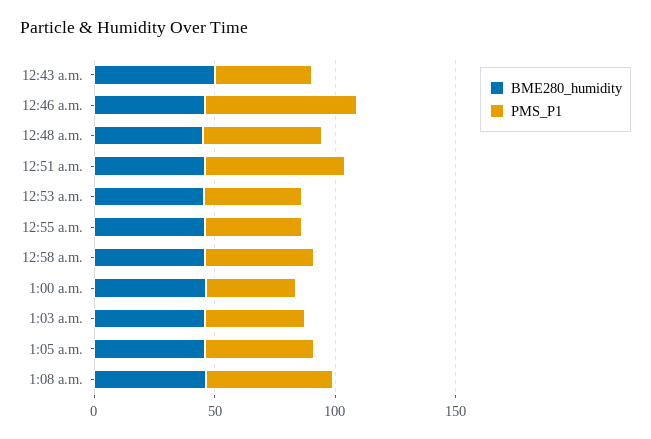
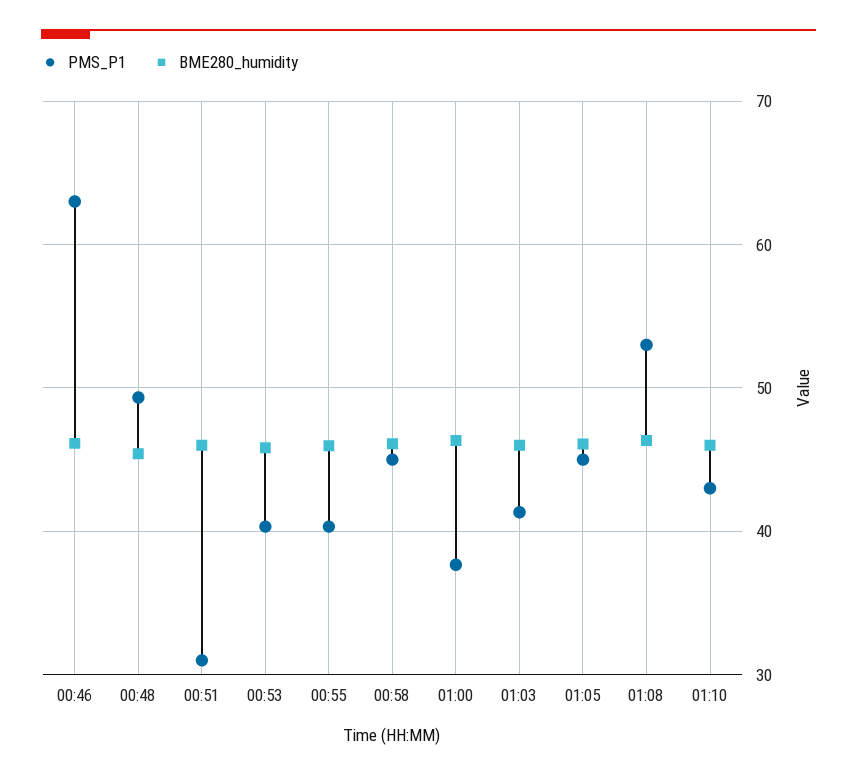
BME280_humidity, 12:43 a.m.: 50 -> none
PMS_P1, 12:43 a.m.: 40 -> none
PMS_P1, 12:51 a.m.: 60 -> 31
PMS_P1, 01:10: none -> 43
BME280_humidity, 01:10: none -> 46

